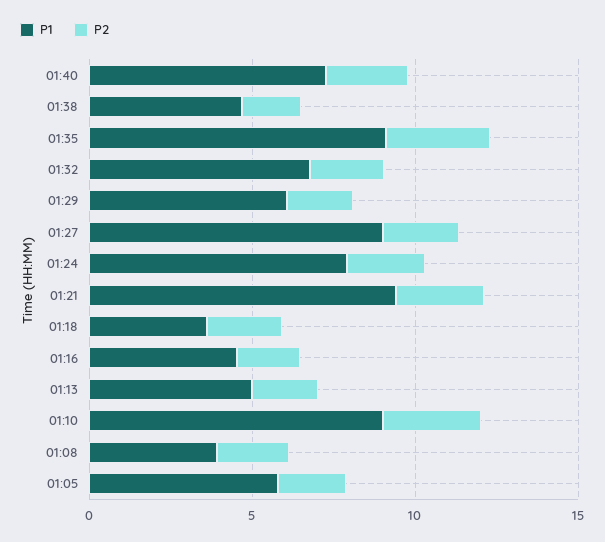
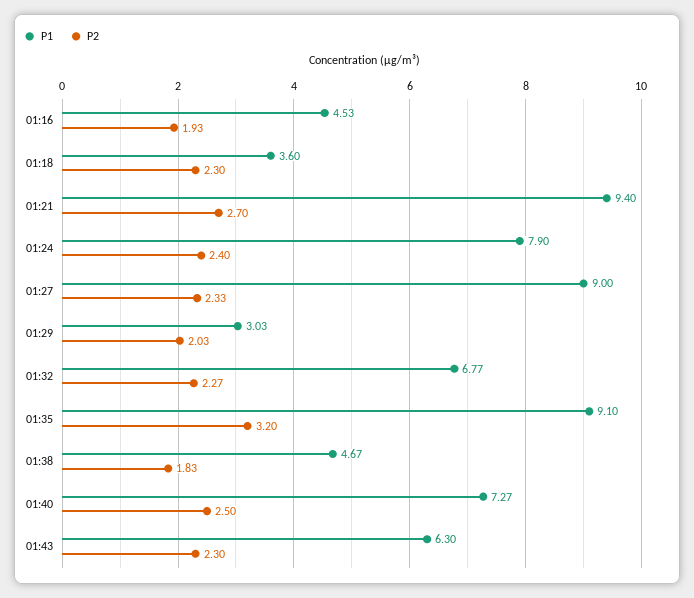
P1, 01:29: 6 -> 3.03
P1, 01:13: 5 -> none
P2, 01:13: 2 -> none
P1, 01:10: 9 -> none
P2, 01:10: 3 -> none
P1, 01:08: 4 -> none
P2, 01:08: 2 -> none
P1, 01:05: 6 -> none
P2, 01:05: 2 -> none
P1, 01:43: none -> 6.3
P2, 01:43: none -> 2.3

